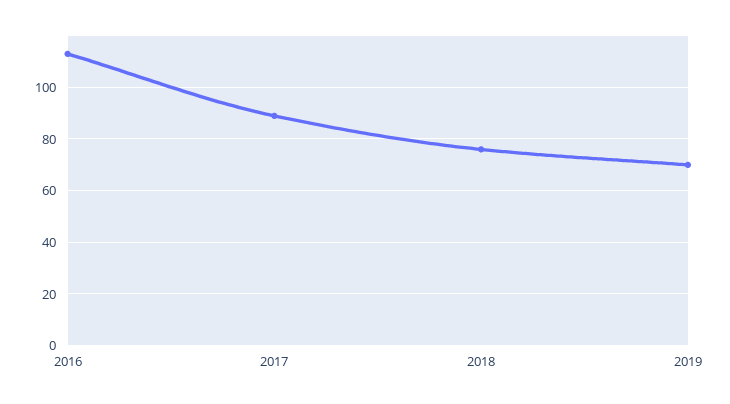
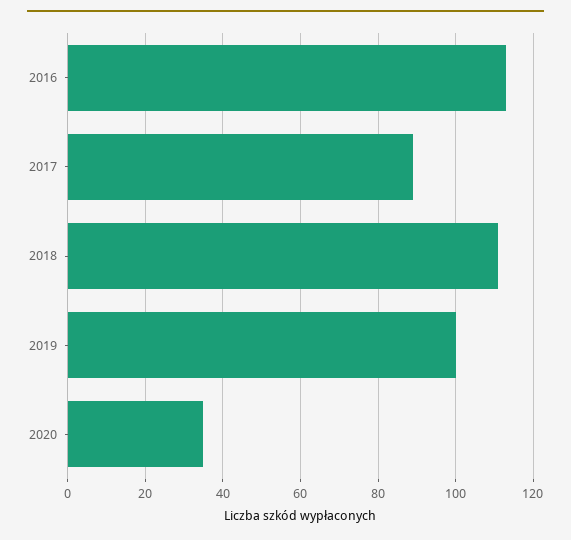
2018: 75 -> 110
2019: 70 -> 100
2020: none -> 35

